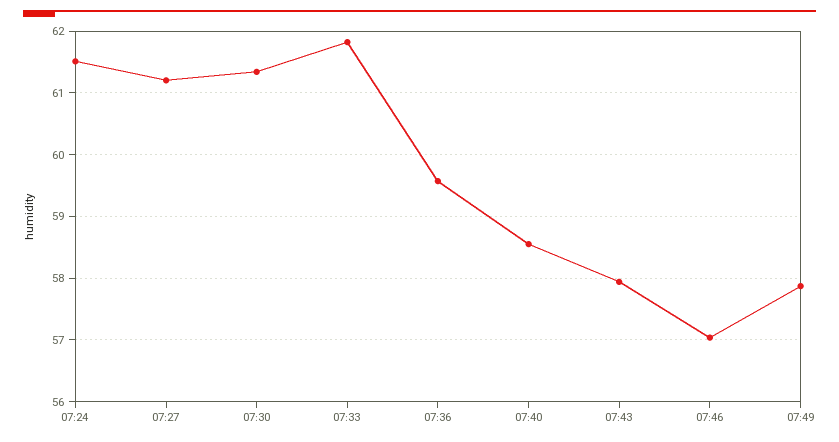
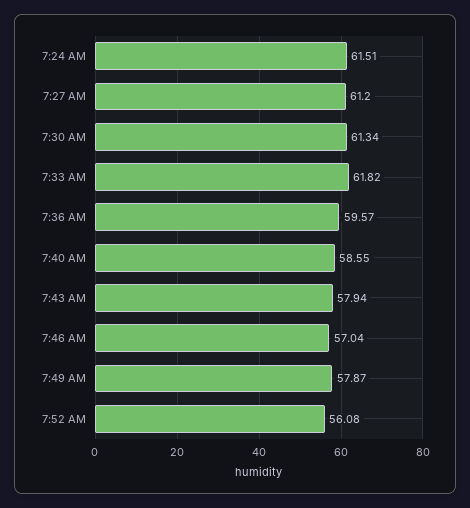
7:52 AM: none -> 56.08

